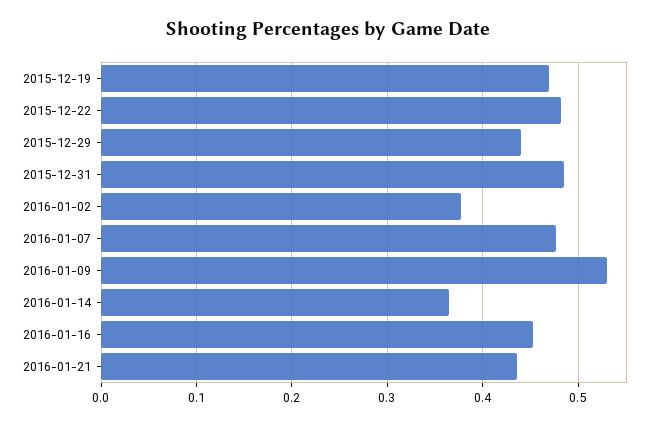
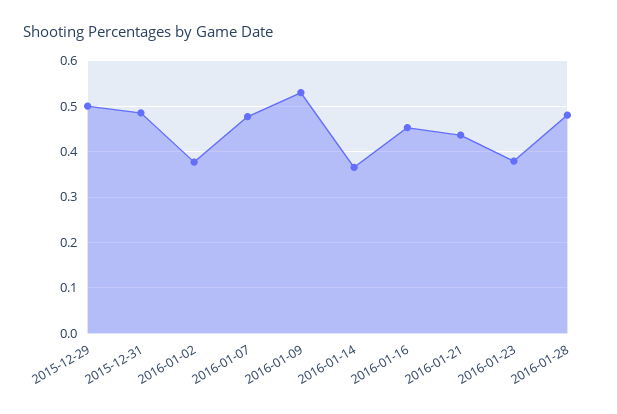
2015-12-19: 0.47 -> none
2015-12-22: 0.48 -> none
2015-12-29: 0.44 -> 0.5
2016-01-23: none -> 0.38
2016-01-28: none -> 0.48

